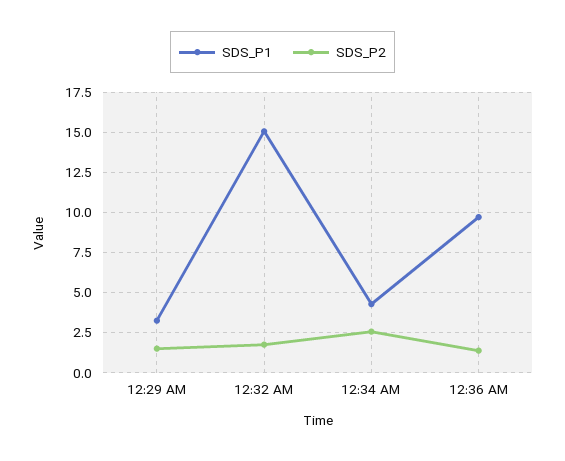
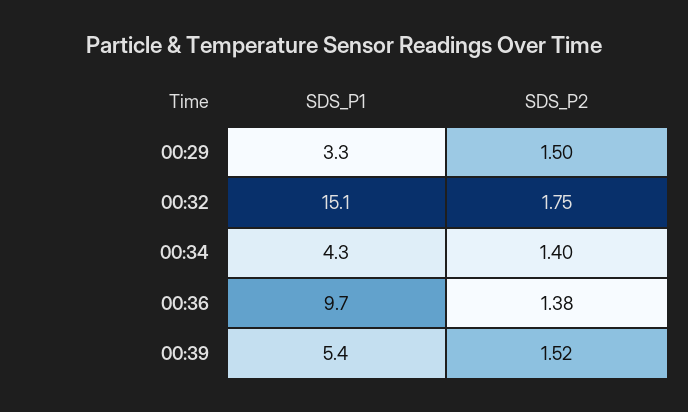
SDS_P2, 12:34 AM: 2.5 -> 1.4
SDS_P1, 00:39: none -> 5.4
SDS_P2, 00:39: none -> 1.52

